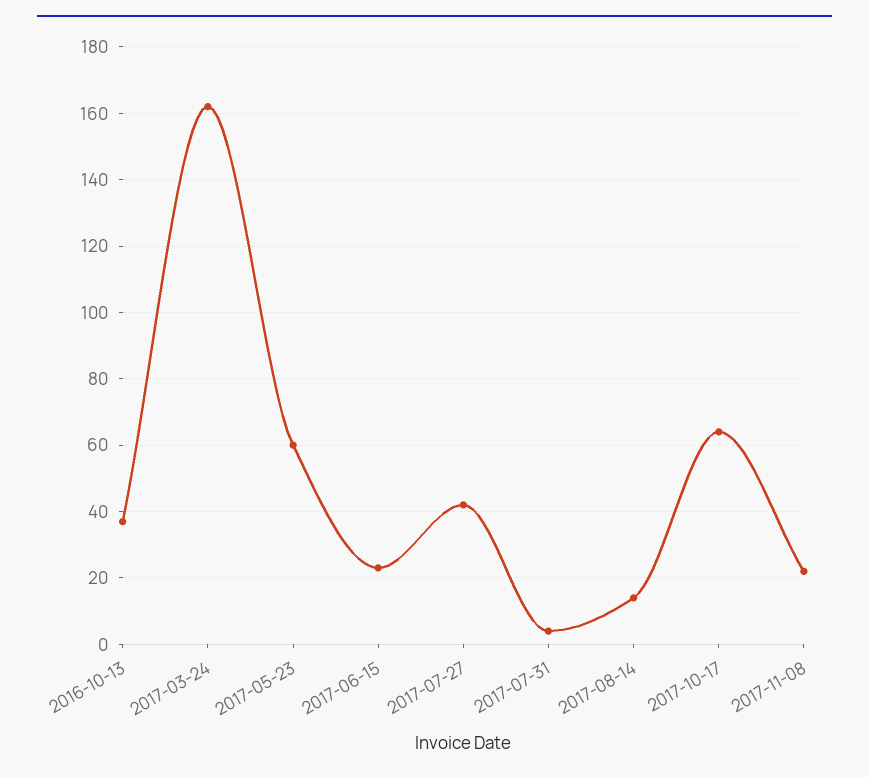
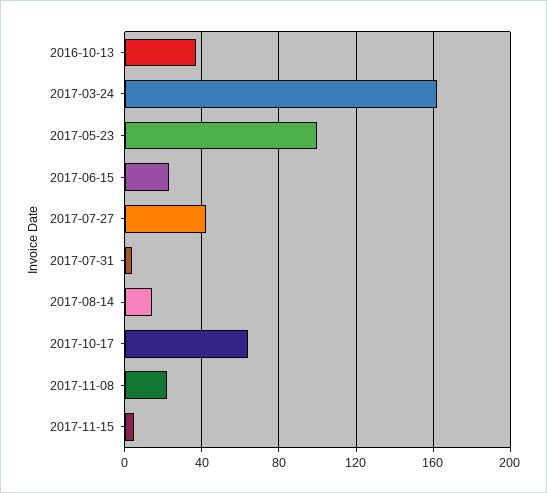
2017-05-23: 60 -> 100
2017-11-15: none -> 5

